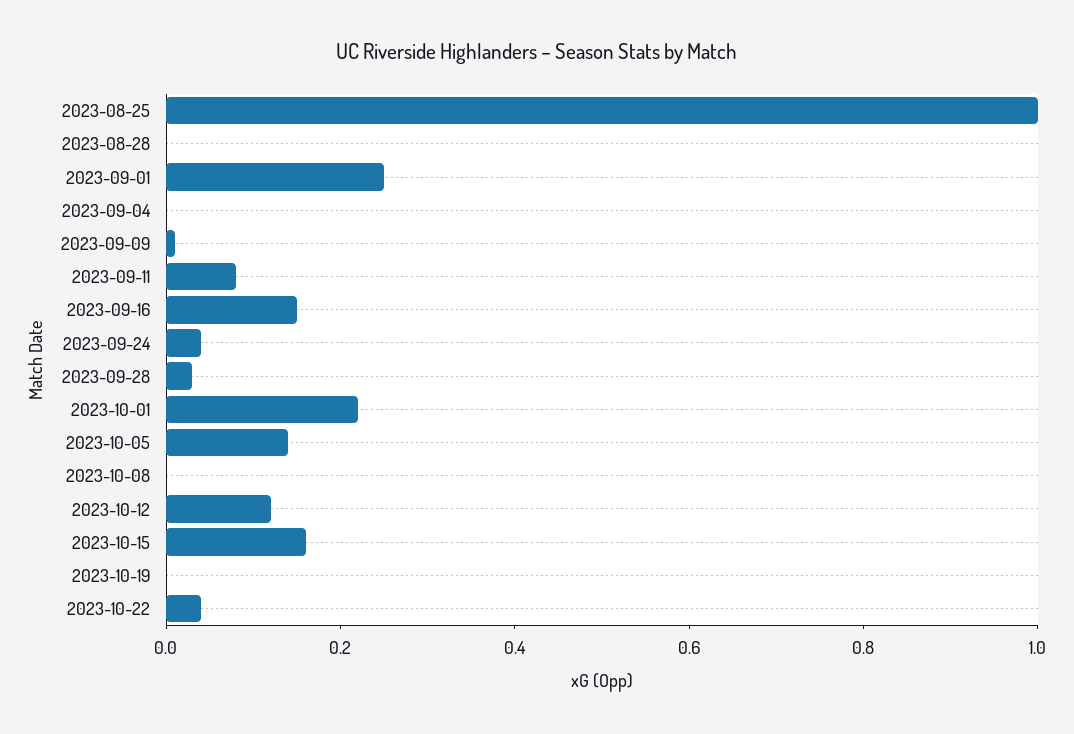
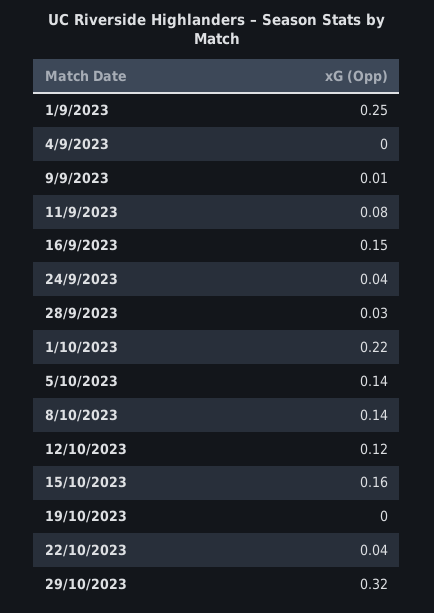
2023-08-25: 1 -> none
2023-08-28: 0 -> none
2023-10-08: 0 -> 0.14
29/10/2023: none -> 0.32

